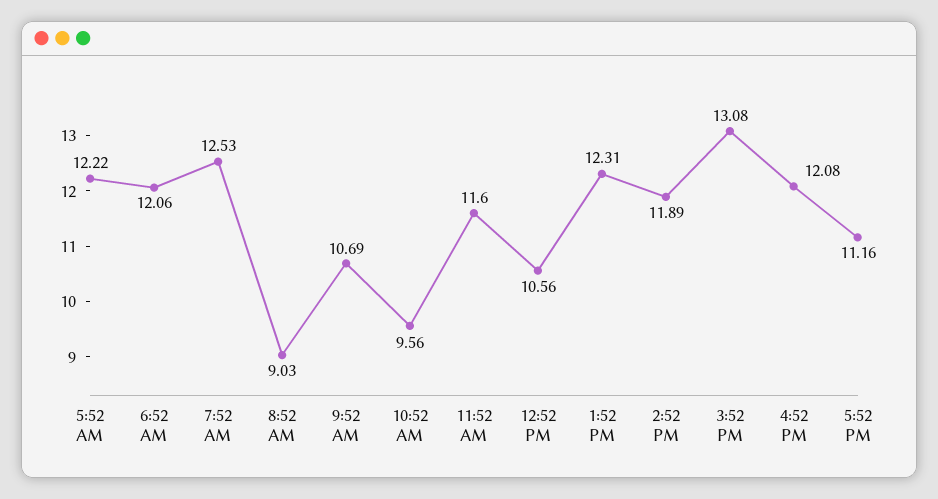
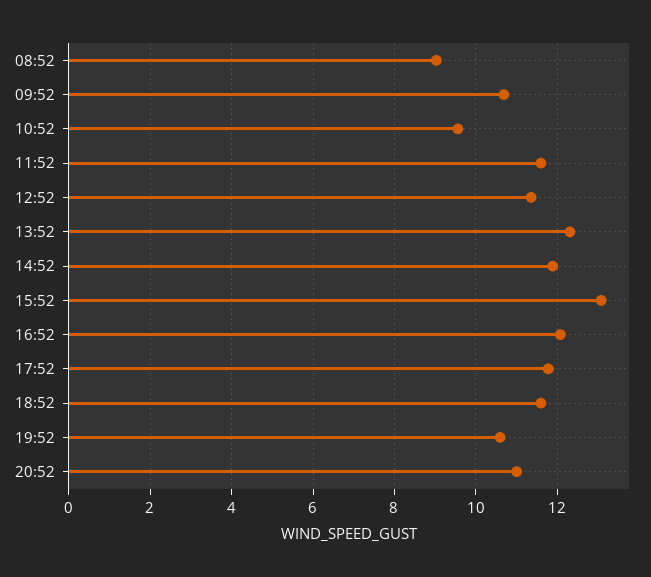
5:52 AM: 12.22 -> none
6:52 AM: 12.06 -> none
7:52 AM: 12.53 -> none
12:52 PM: 10.56 -> 11.4
5:52 PM: 11.16 -> 11.8
18:52: none -> 11.6
19:52: none -> 10.6
20:52: none -> 11

